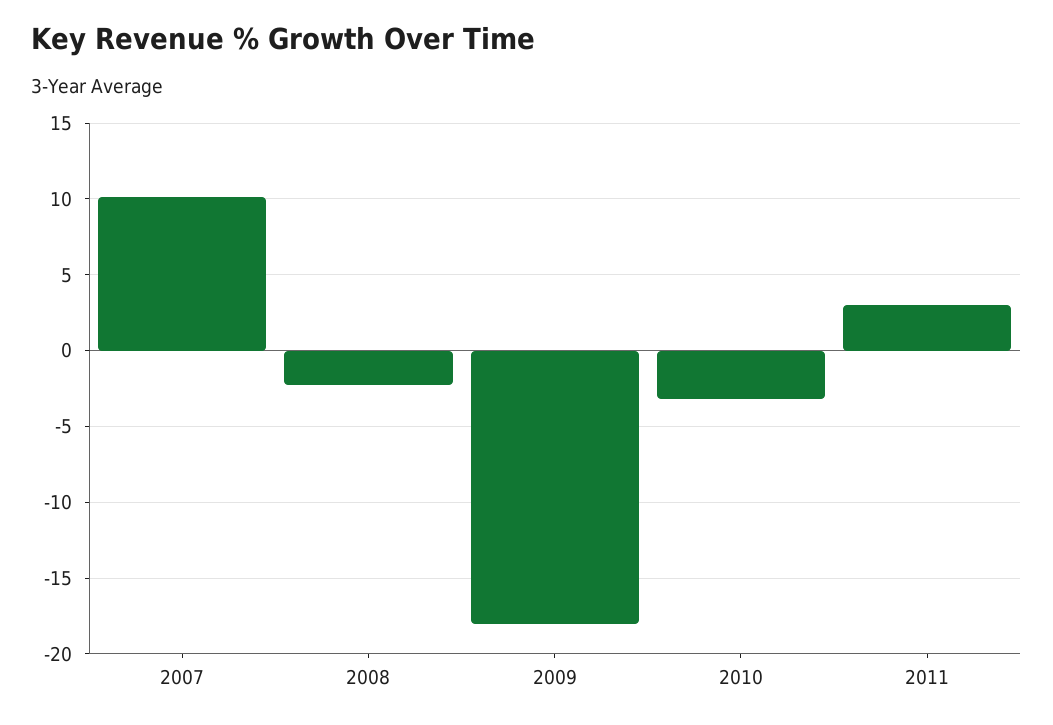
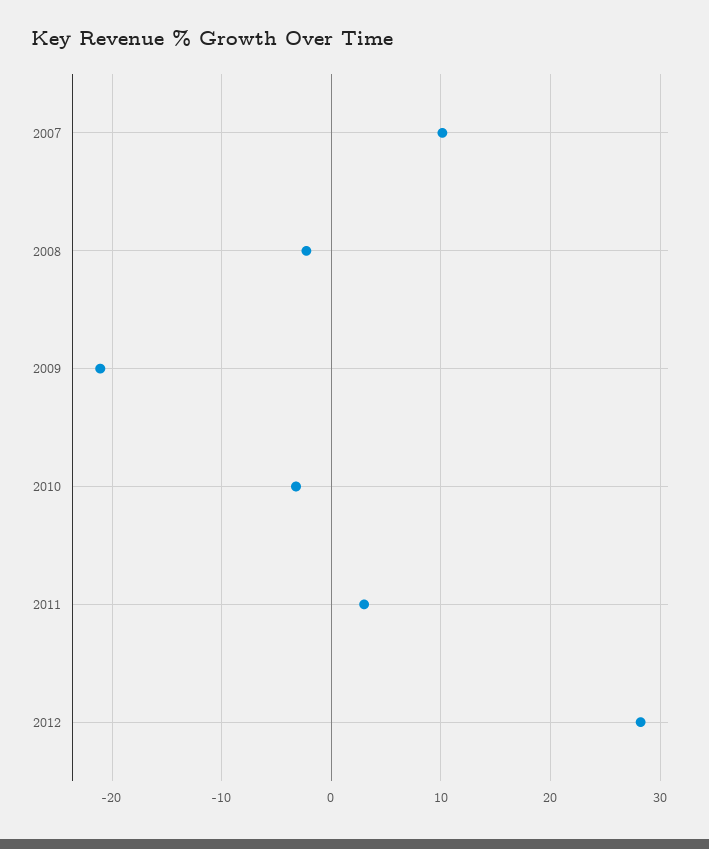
2009: -18 -> -21
2012: none -> 28

